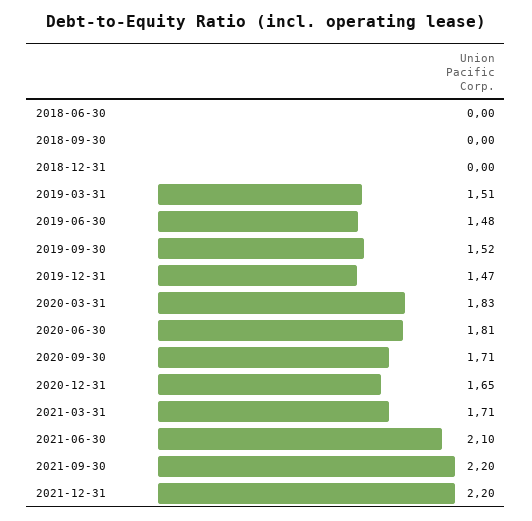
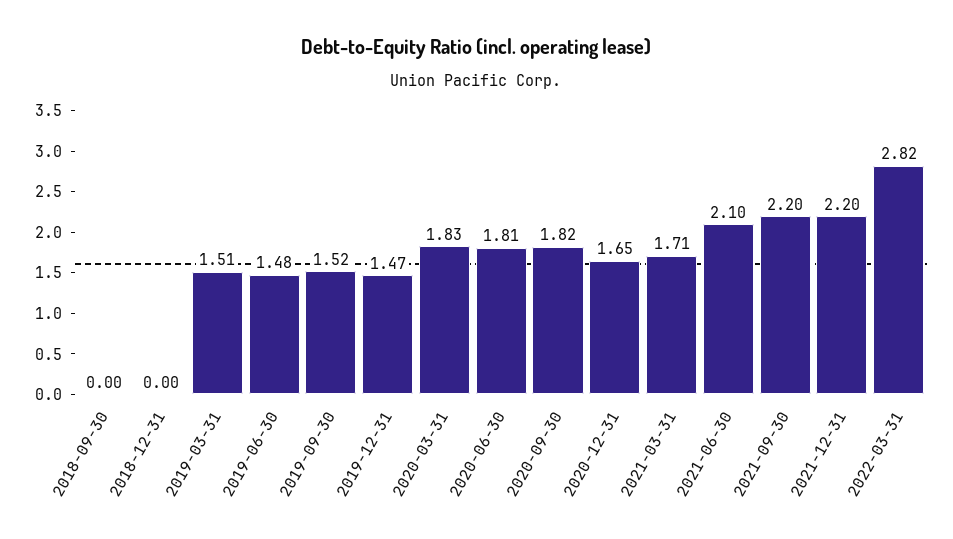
2018-06-30: 0 -> none
2020-09-30: 1.71 -> 1.82
2022-03-31: none -> 2.82

